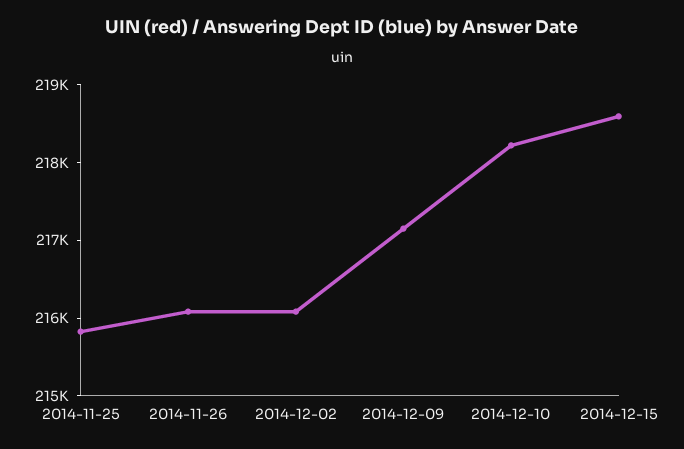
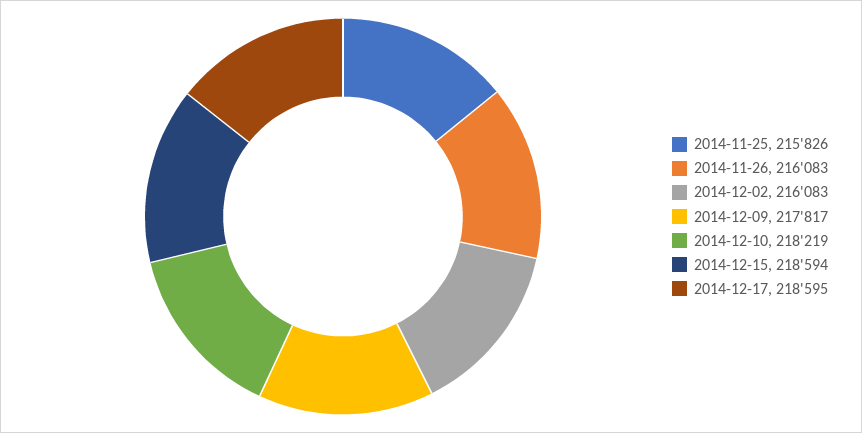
2014-12-09: 217200 -> 217817
2014-12-17: none -> 218595

